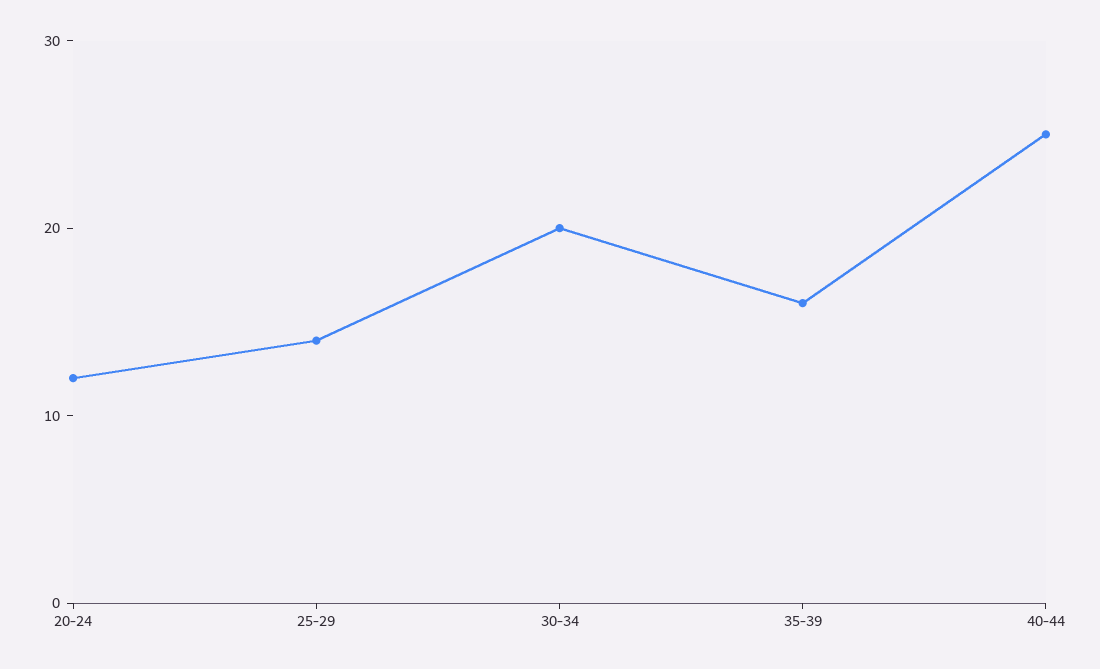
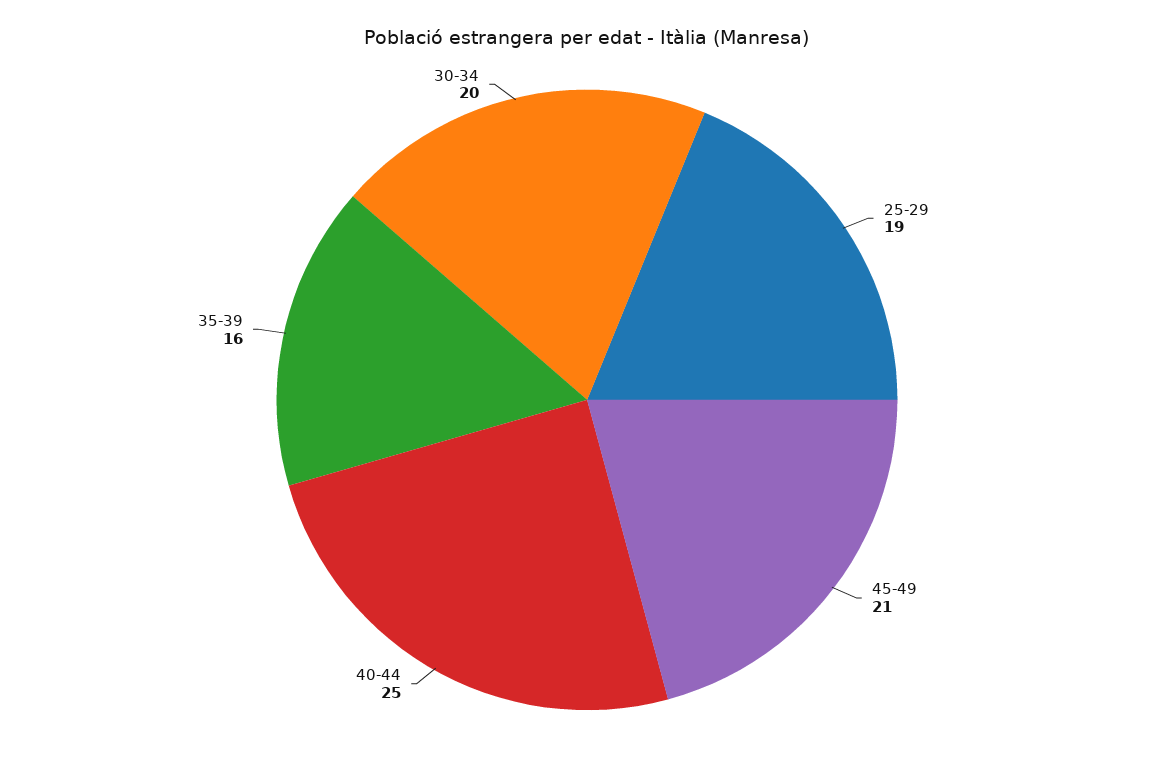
20-24: 12 -> none
25-29: 14 -> 19
45-49: none -> 21

